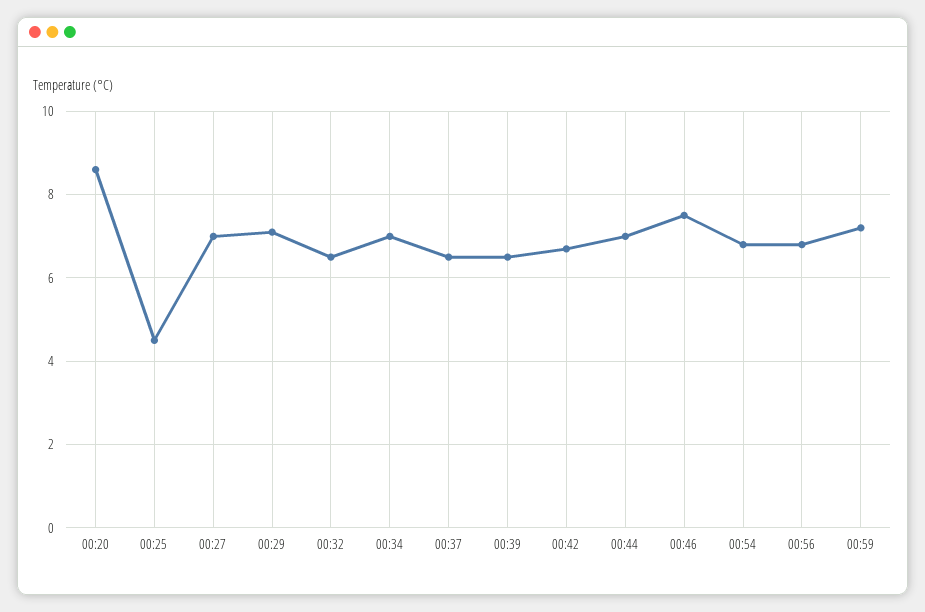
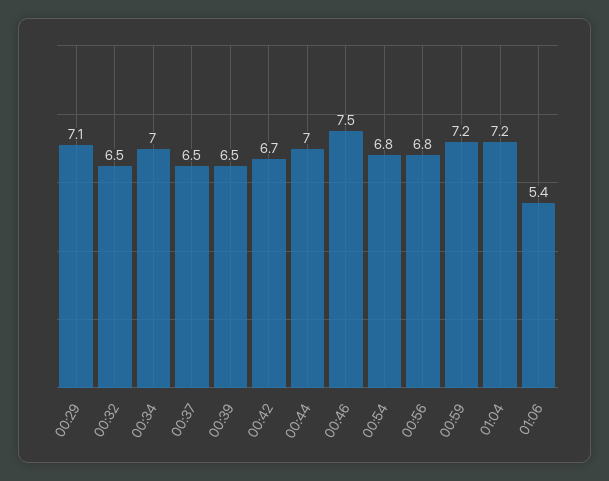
00:20: 8.5 -> none
00:25: 4.5 -> none
00:27: 7 -> none
01:04: none -> 7.2
01:06: none -> 5.4

